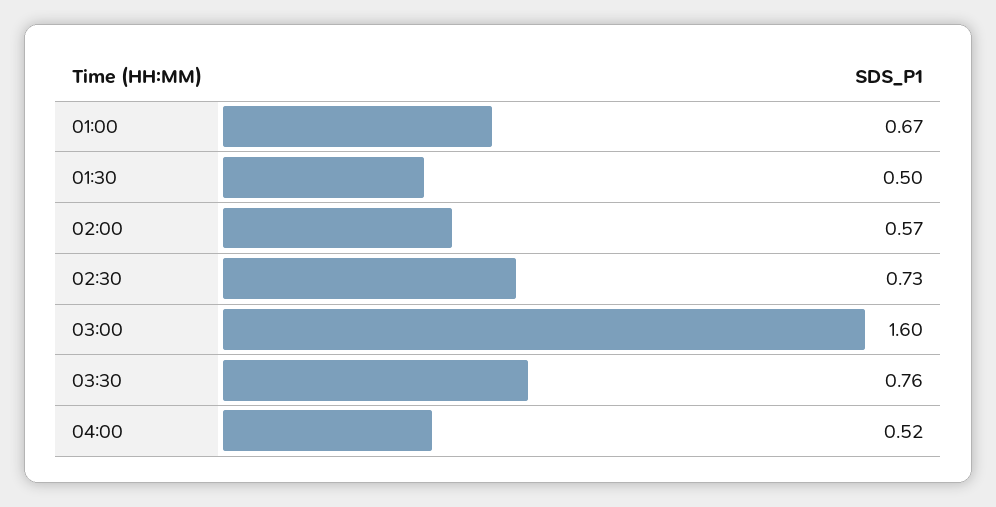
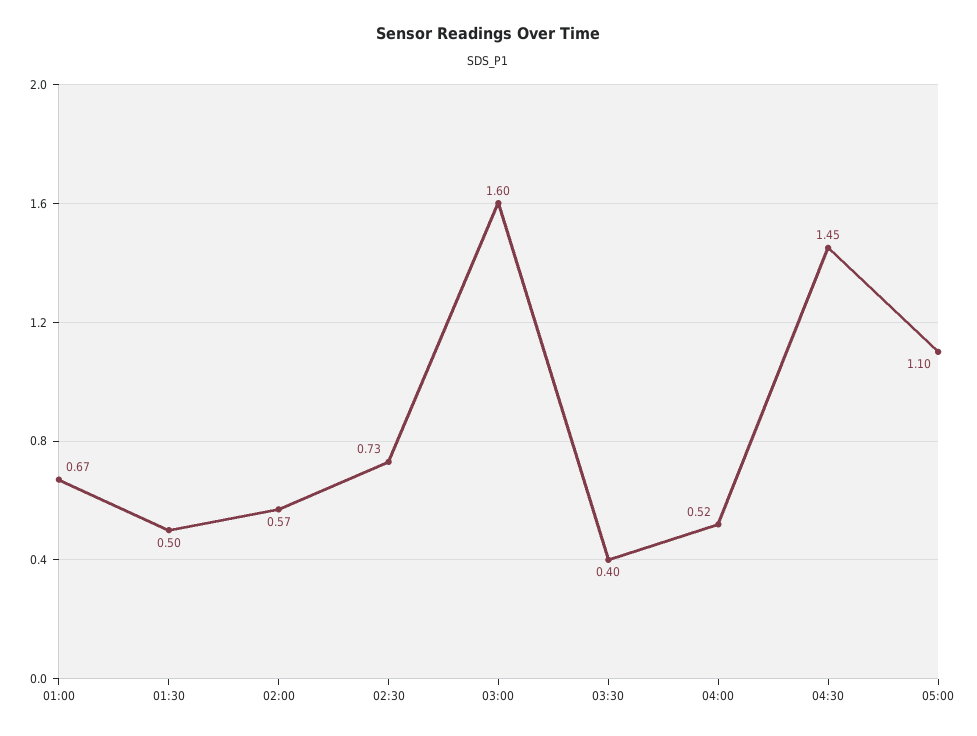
03:30: 0.76 -> 0.4
04:30: none -> 1.45
05:00: none -> 1.1

